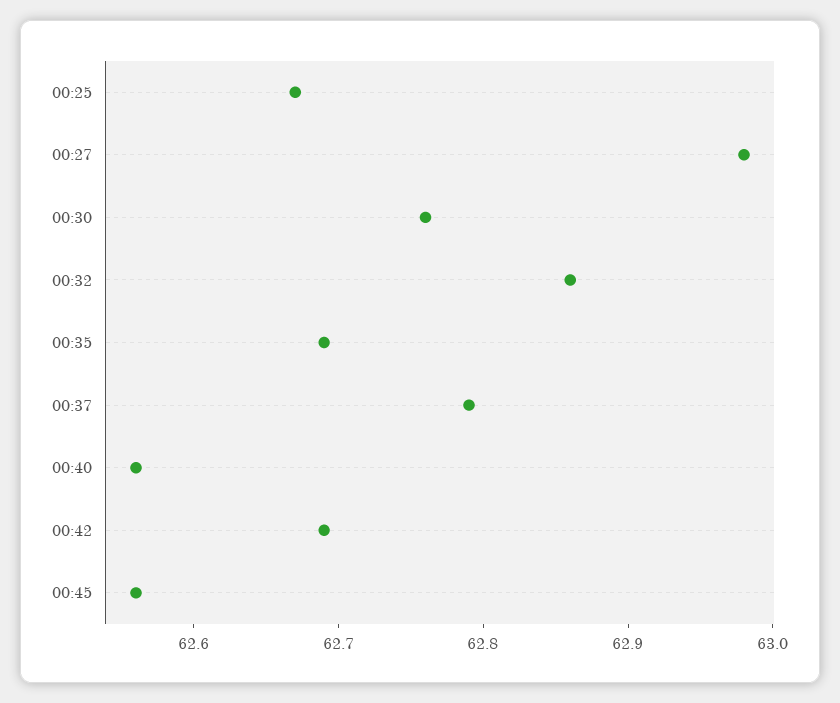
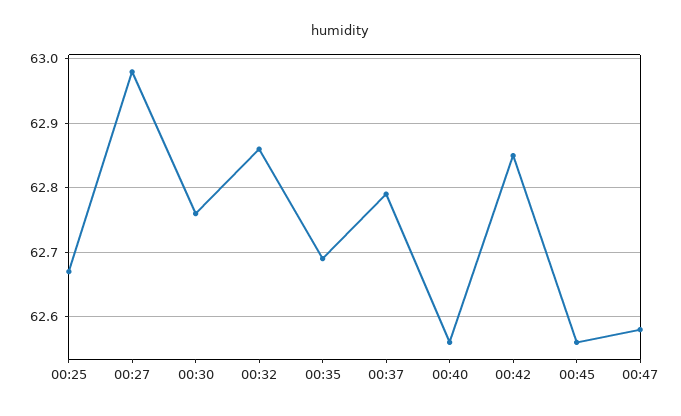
00:42: 62.69 -> 62.85
00:47: none -> 62.58

